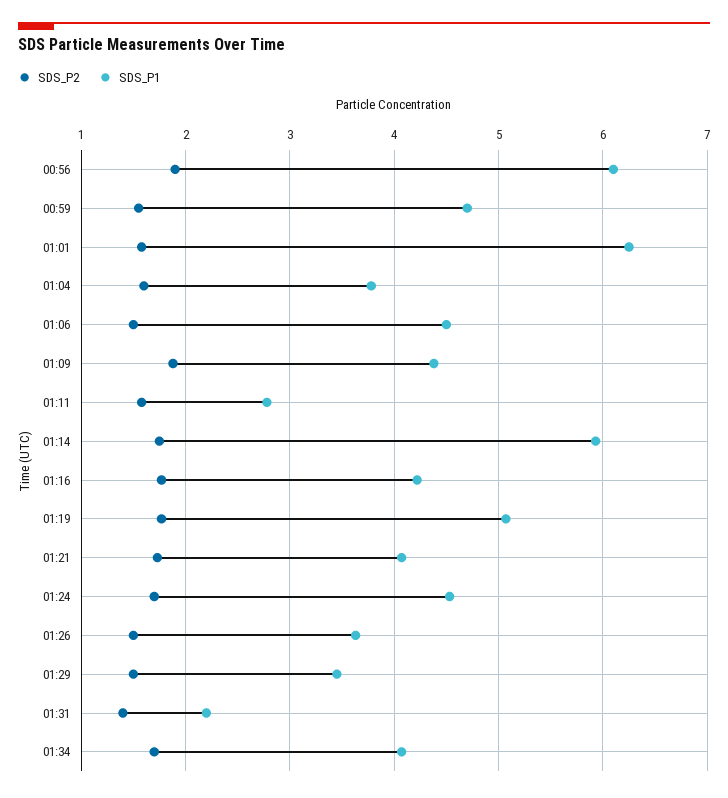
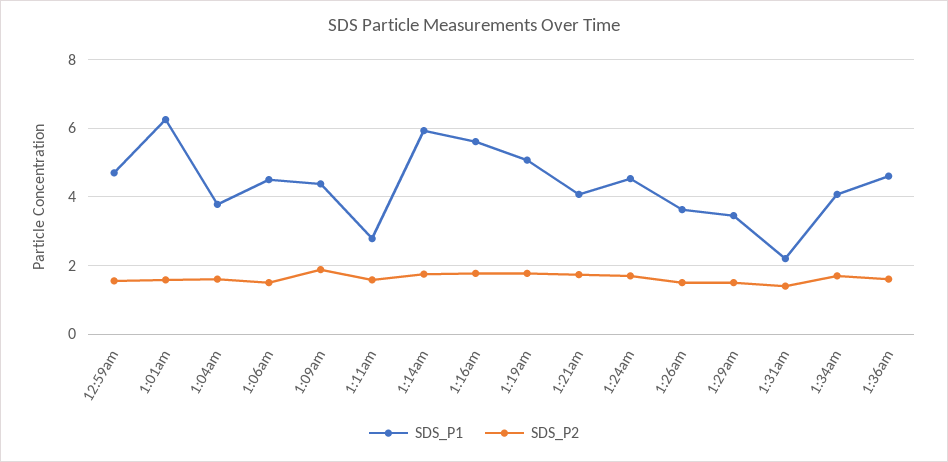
SDS_P2, 00:56: 1.9 -> none
SDS_P1, 00:56: 6.1 -> none
SDS_P1, 01:16: 4.2 -> 5.6
SDS_P1, 1:36am: none -> 4.6
SDS_P2, 1:36am: none -> 1.6

